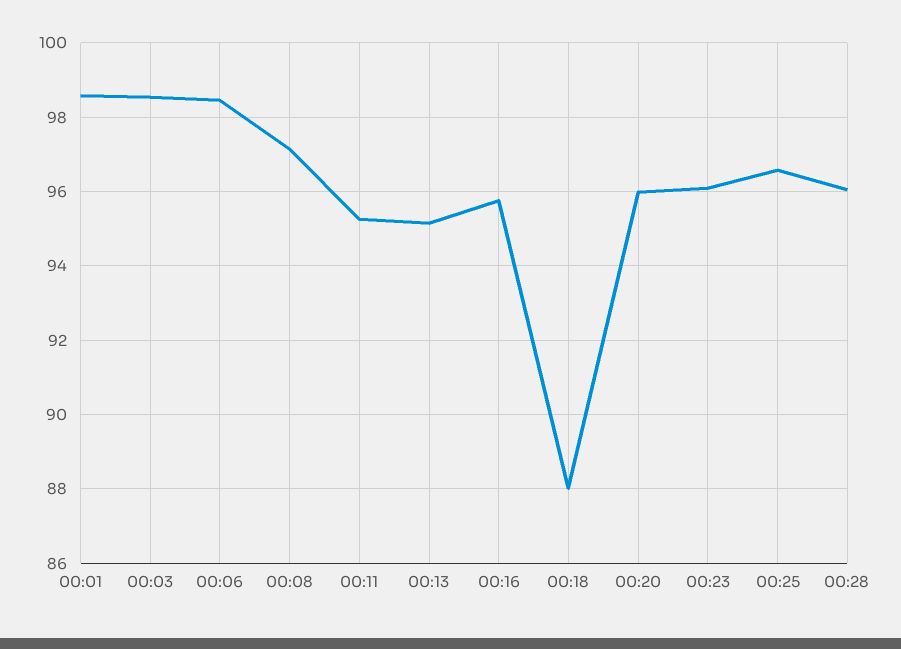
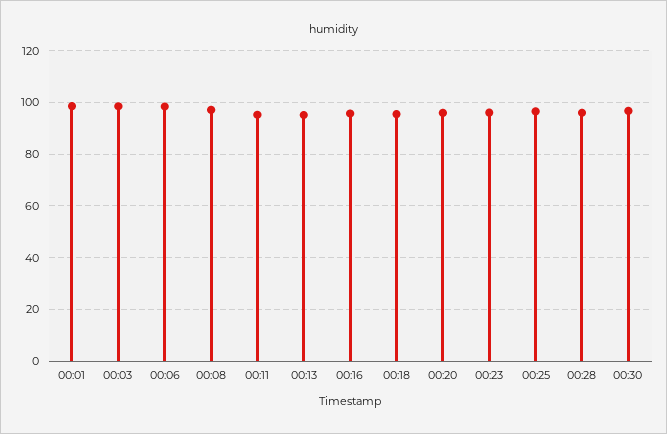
00:18: 88 -> 95
00:30: none -> 97.5

